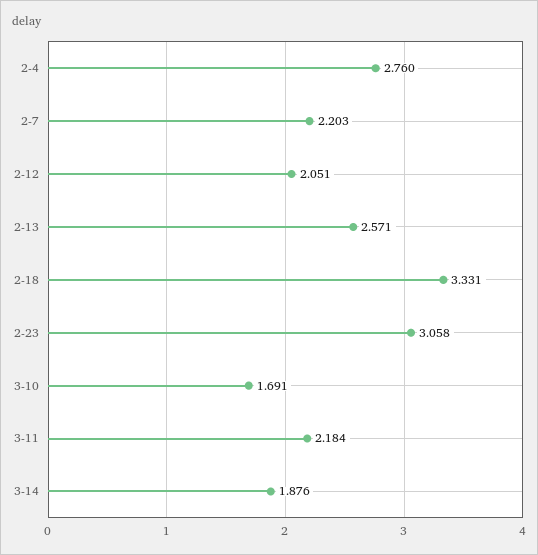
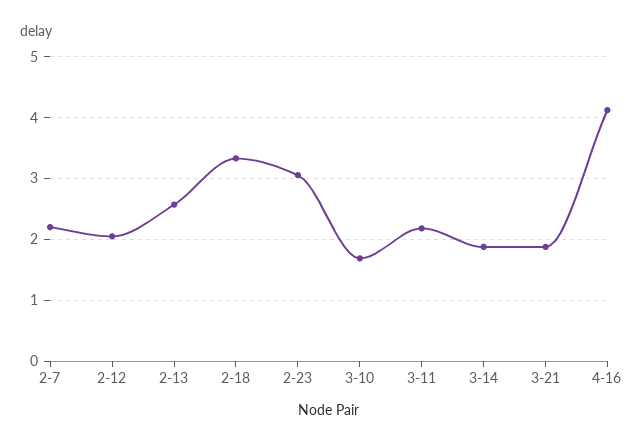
2-4: 2.76 -> none
3-21: none -> 1.9
4-16: none -> 4.1

